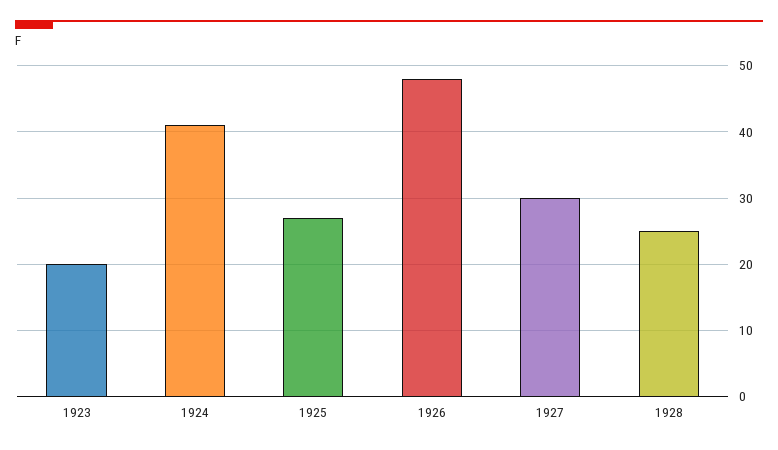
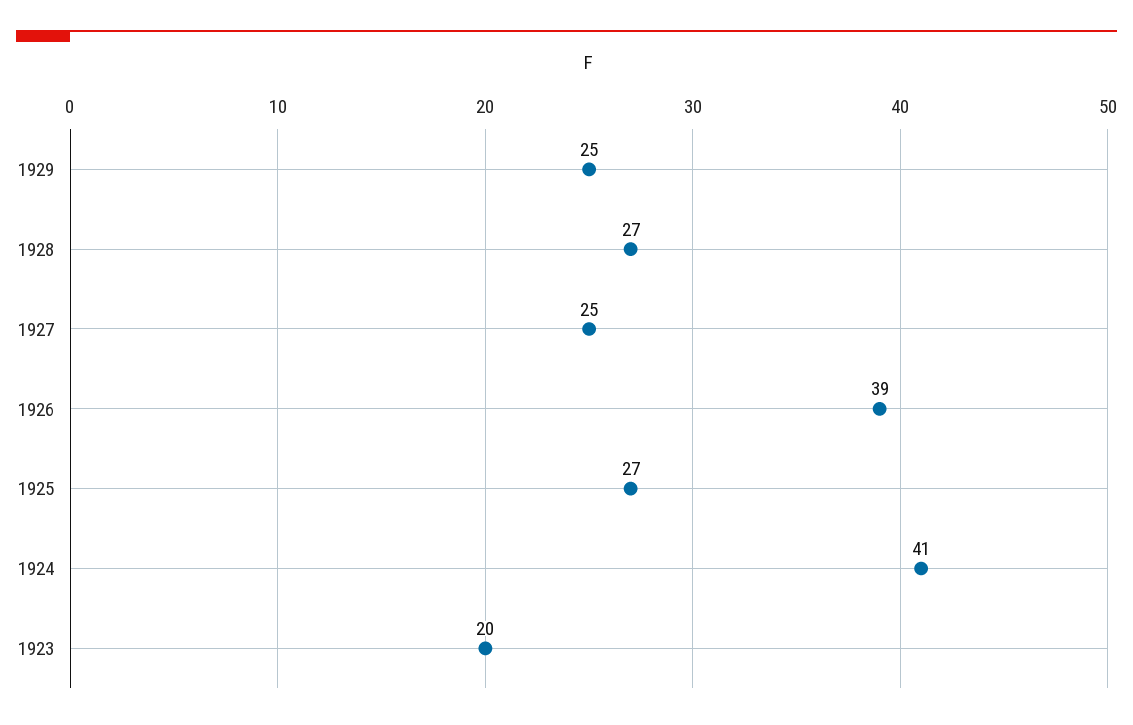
1926: 48 -> 39
1927: 30 -> 25
1928: 25 -> 27
1929: none -> 25

